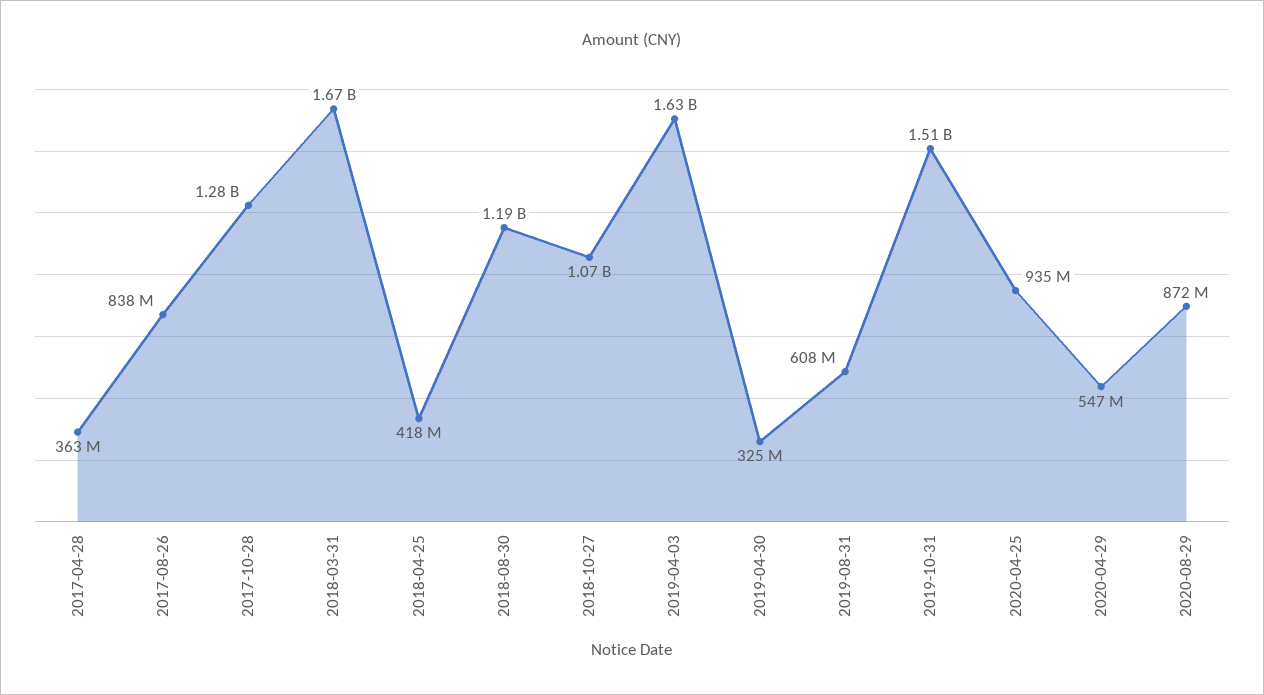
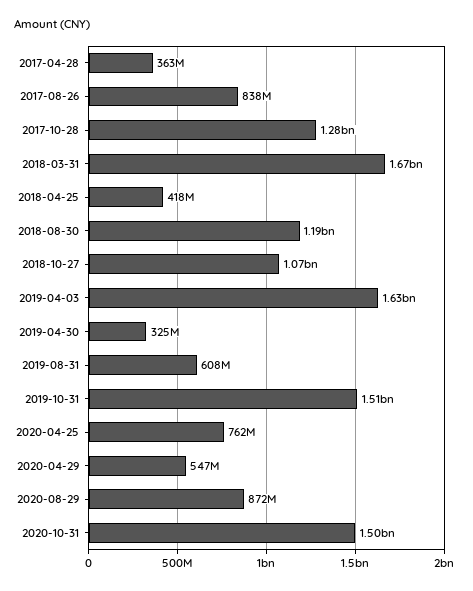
2020-04-25: 935000000 -> 762000000
2020-10-31: none -> 1500000000

